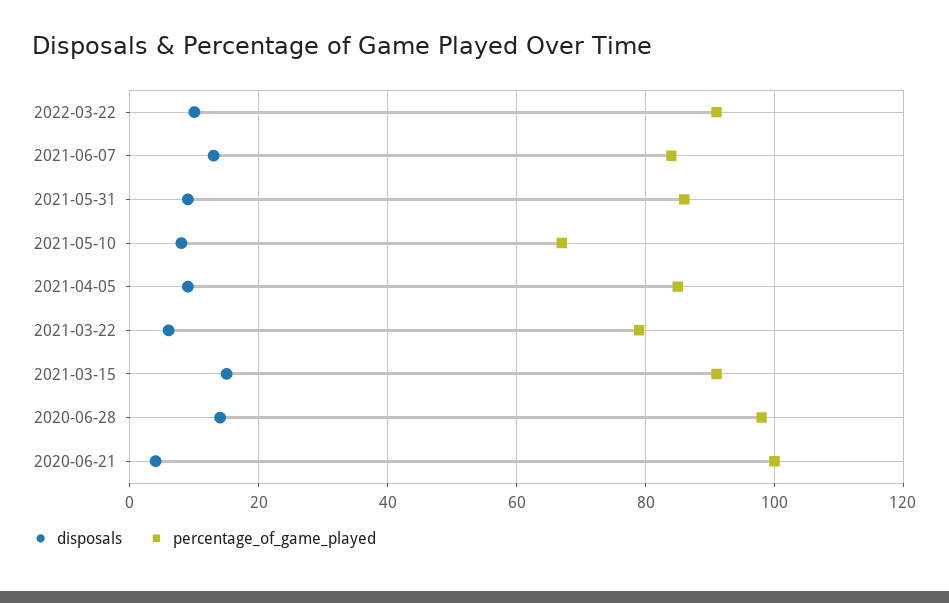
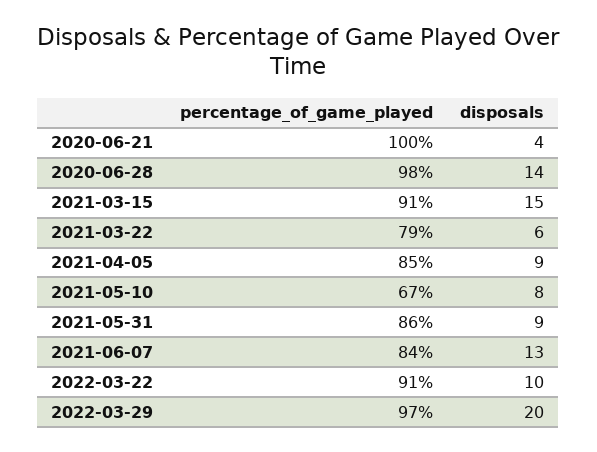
percentage_of_game_played, 2022-03-29: none -> 97
disposals, 2022-03-29: none -> 20

